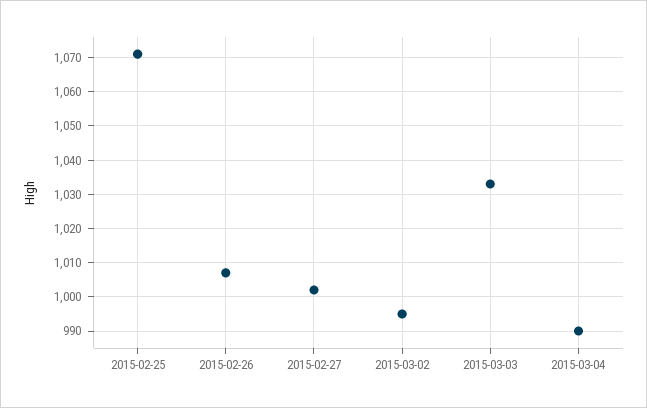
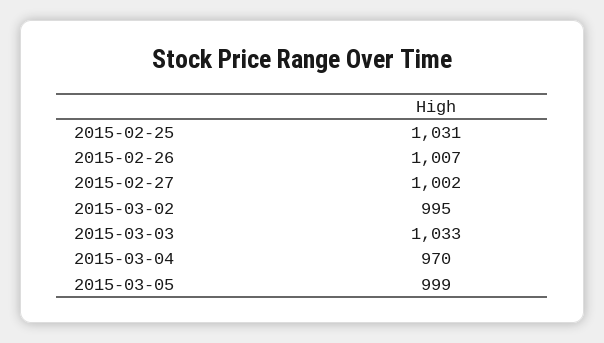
2015-02-25: 1070 -> 1031
2015-03-04: 990 -> 970
2015-03-05: none -> 999

